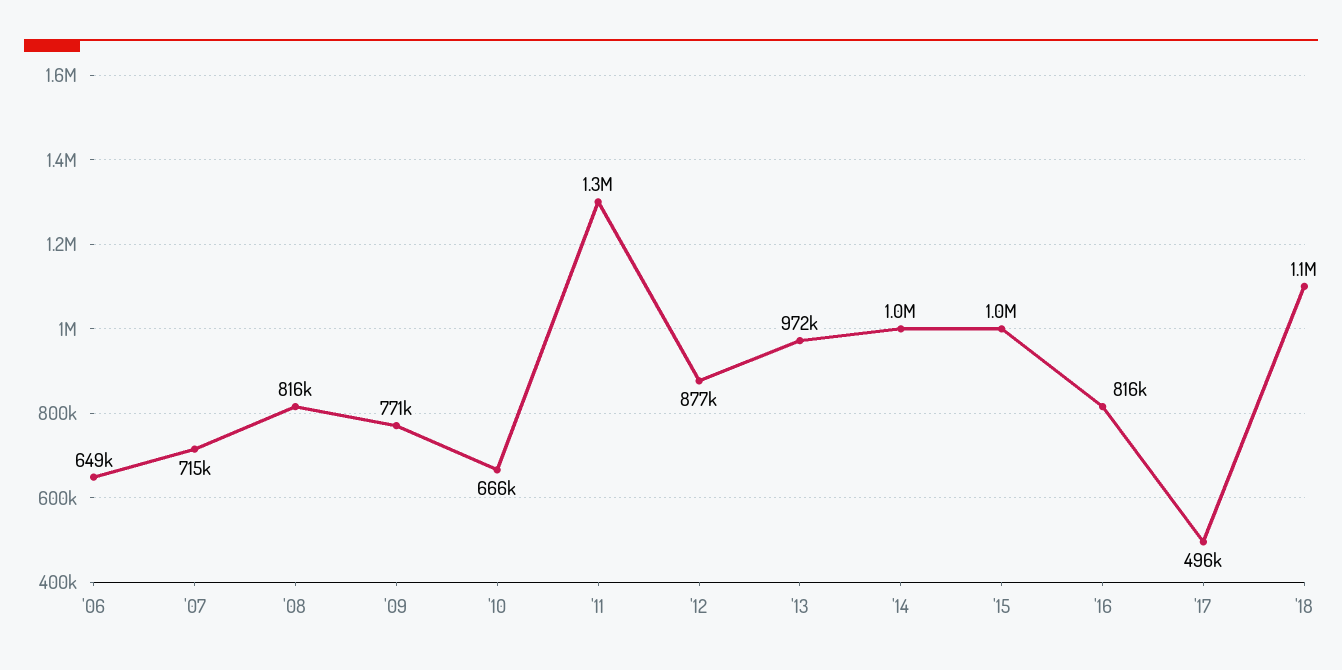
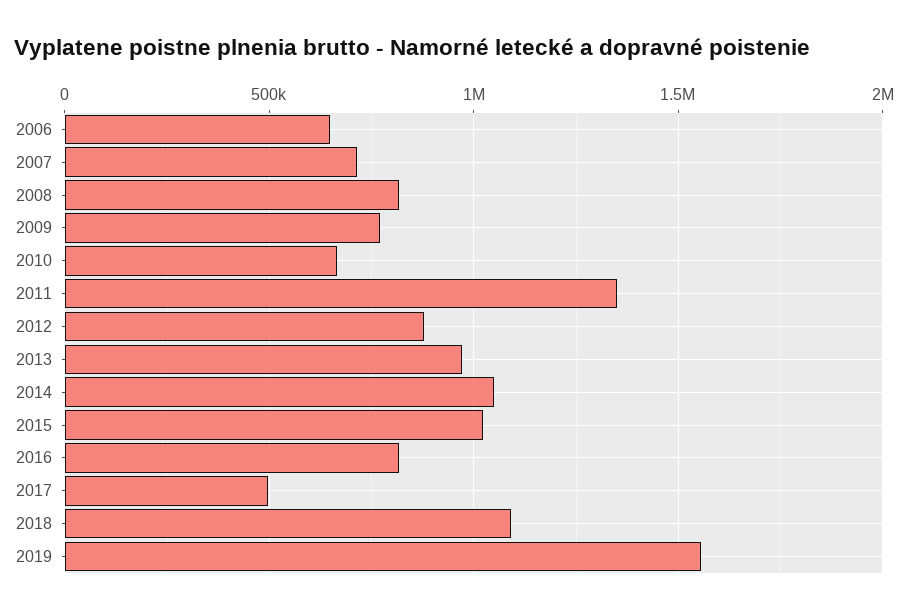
2019: none -> 1550000

